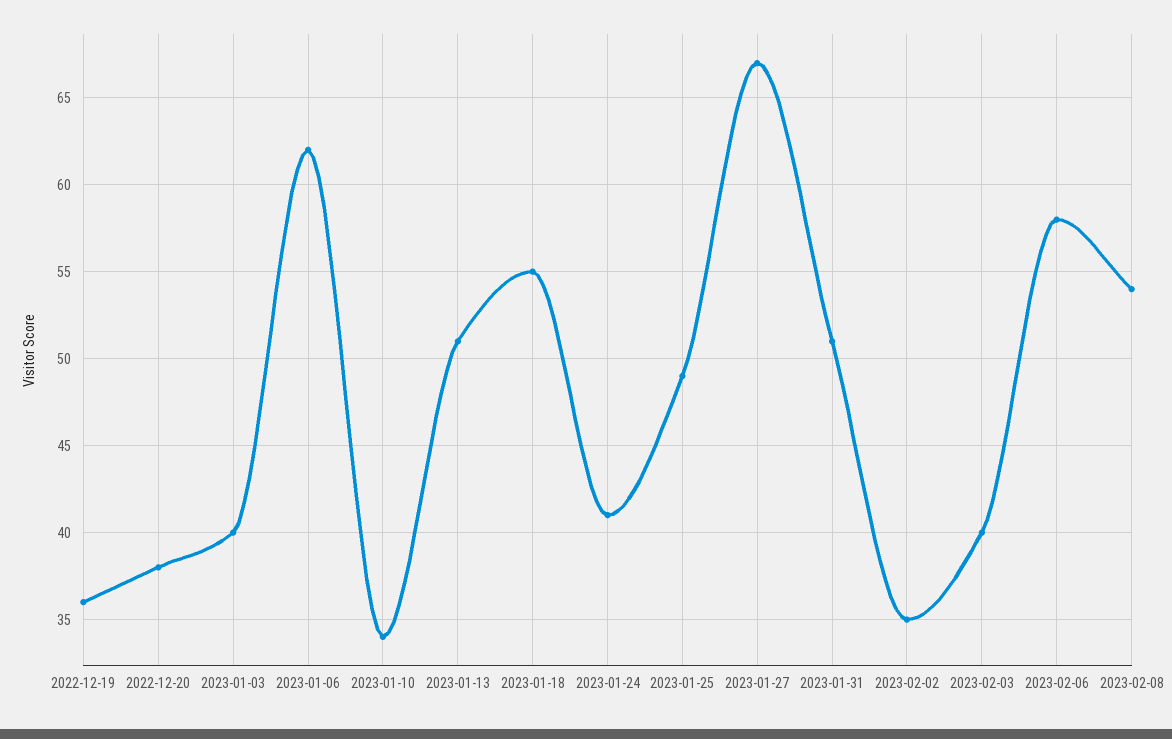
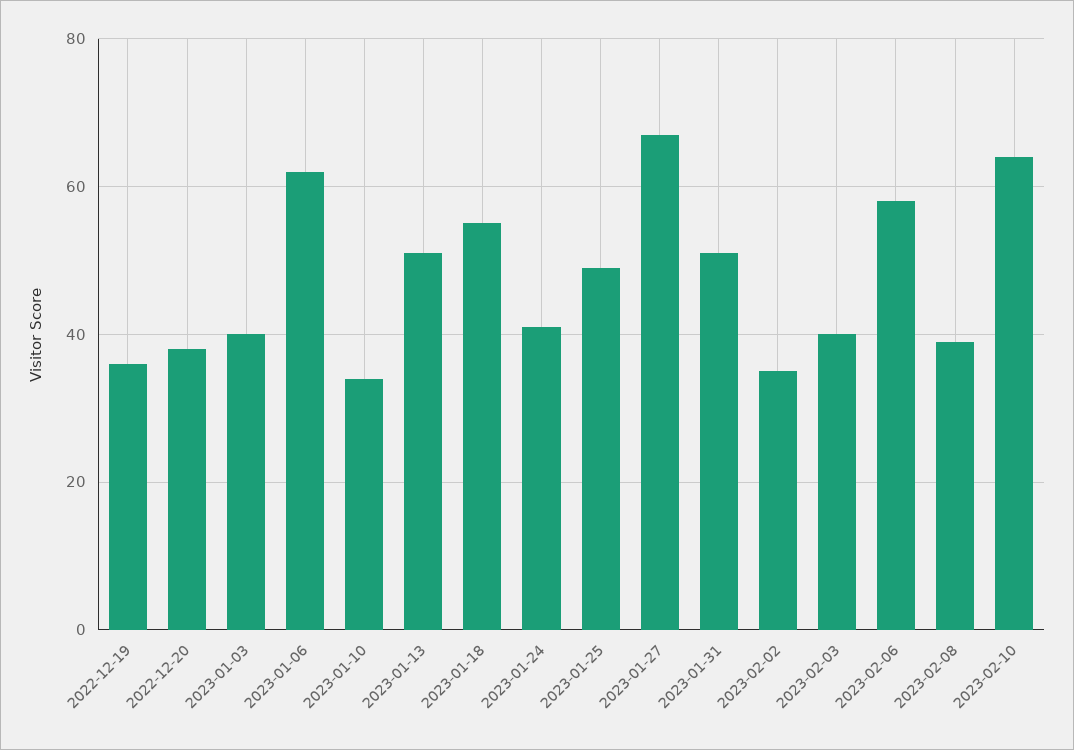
2023-02-08: 54 -> 40
2023-02-10: none -> 65

